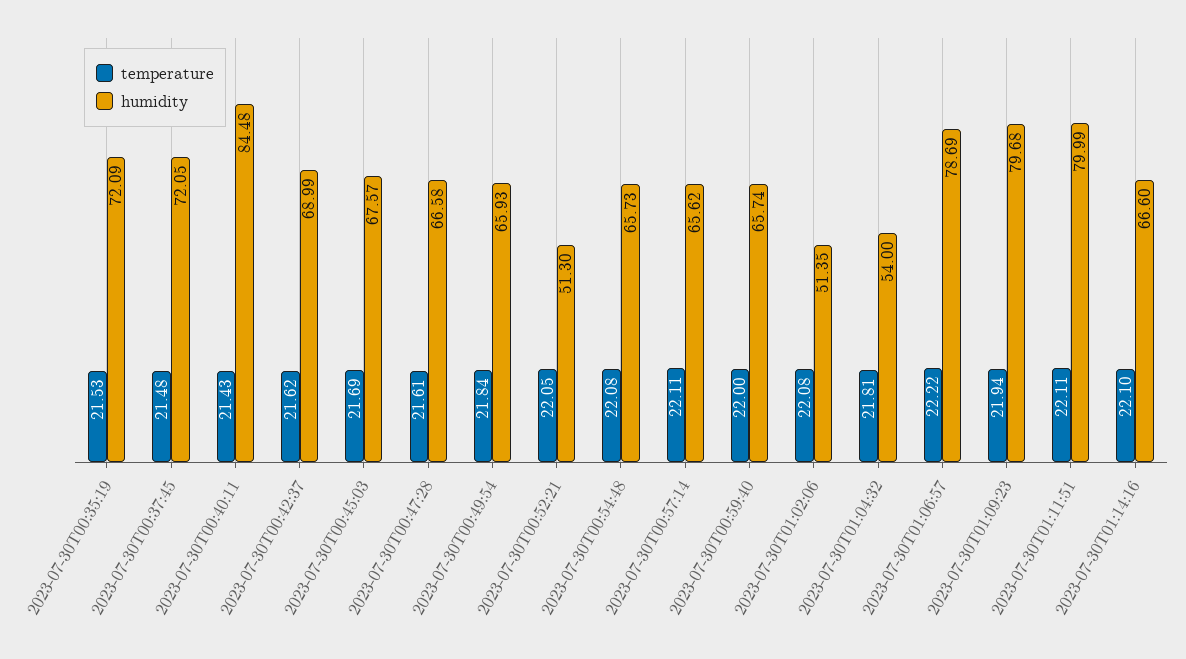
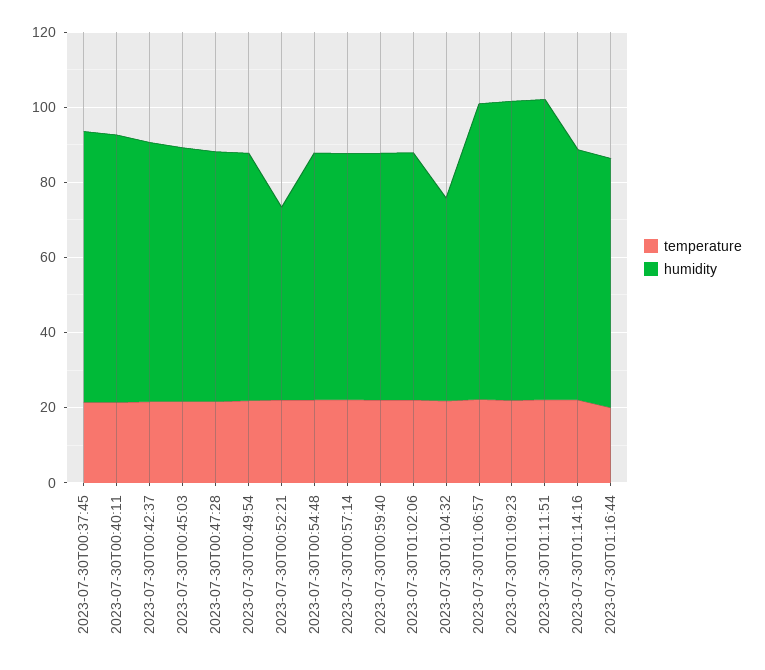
temperature, 2023-07-30T00:35:19: 21.53 -> none
humidity, 2023-07-30T00:35:19: 72.09 -> none
humidity, 2023-07-30T00:40:11: 84.48 -> 70
humidity, 2023-07-30T01:02:06: 51.35 -> 65
temperature, 2023-07-30T01:16:44: none -> 20
humidity, 2023-07-30T01:16:44: none -> 65

